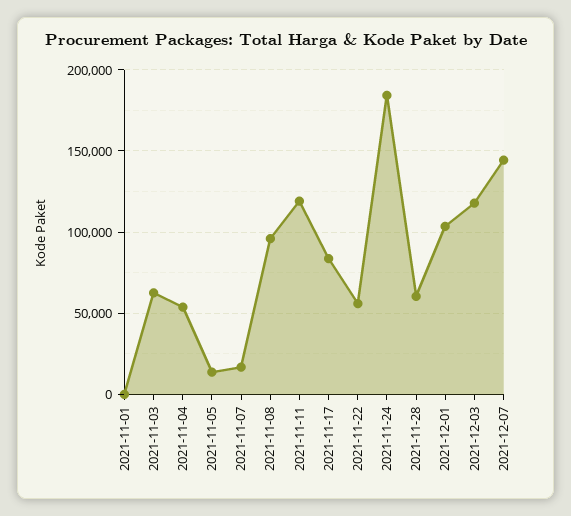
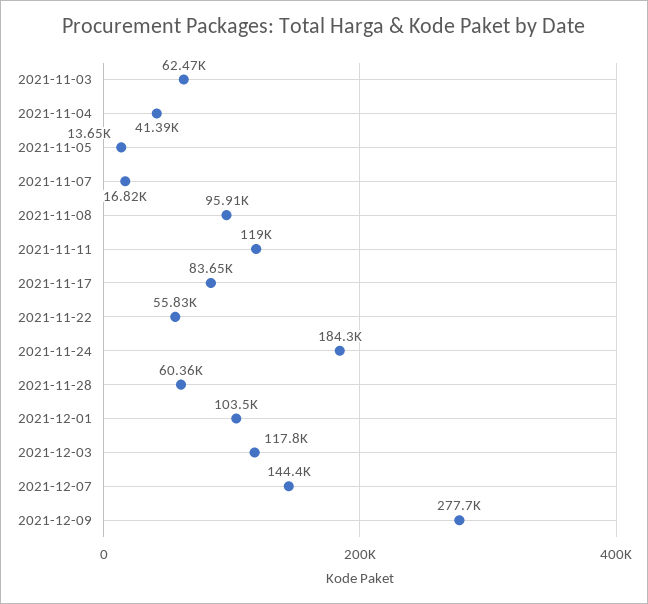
2021-11-01: 0 -> none
2021-11-04: 55000 -> 41390
2021-12-09: none -> 277700

